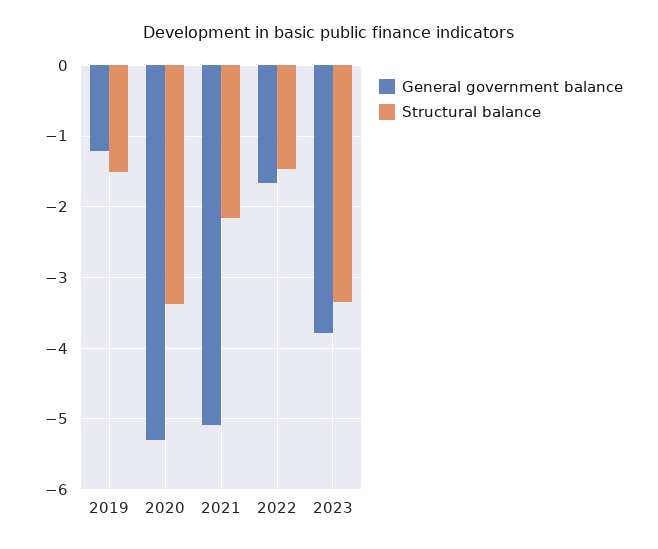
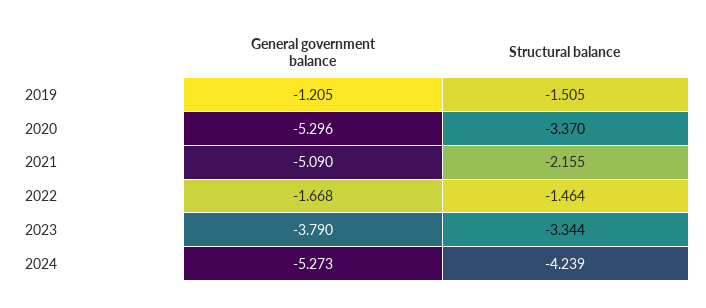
General government balance, 2024: none -> -5.273
Structural balance, 2024: none -> -4.239

